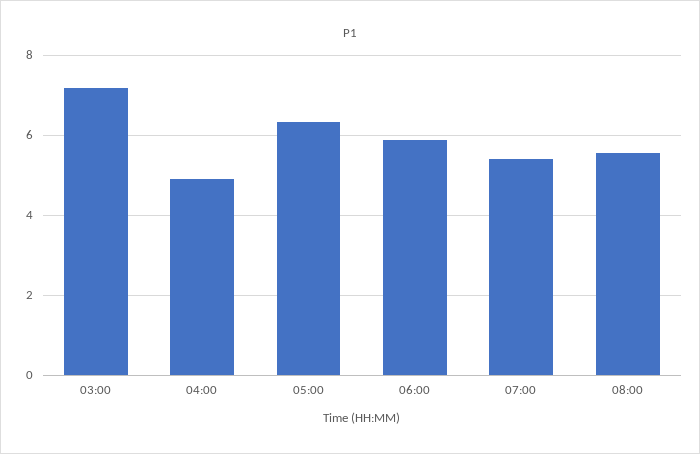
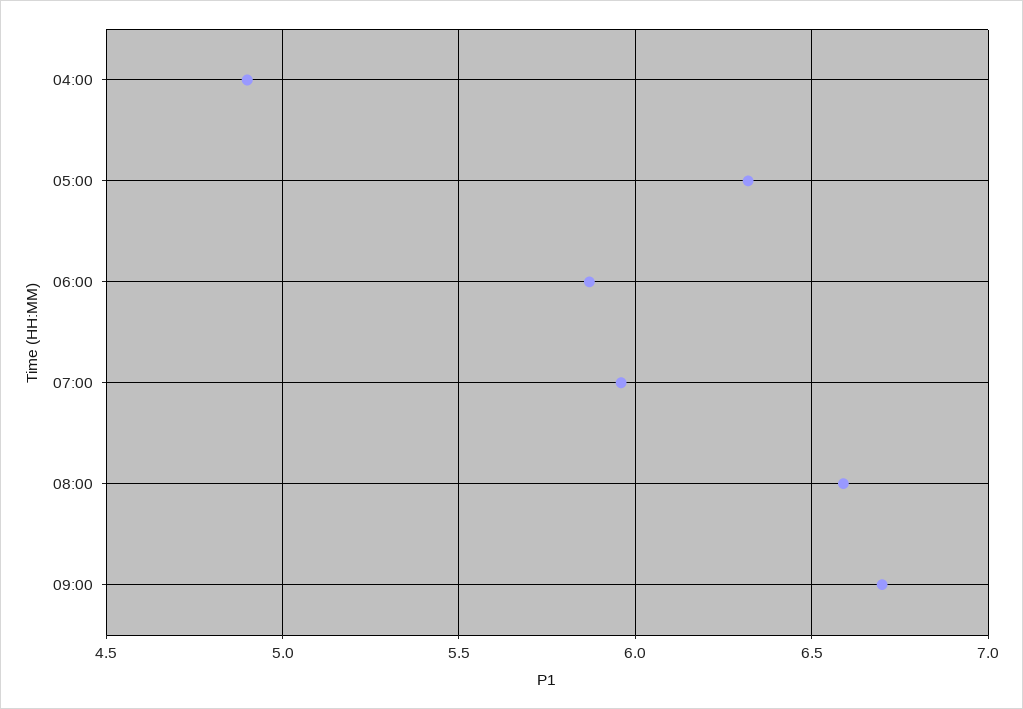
03:00: 7.2 -> none
07:00: 5.4 -> 5.95
08:00: 5.6 -> 6.6
09:00: none -> 6.7

